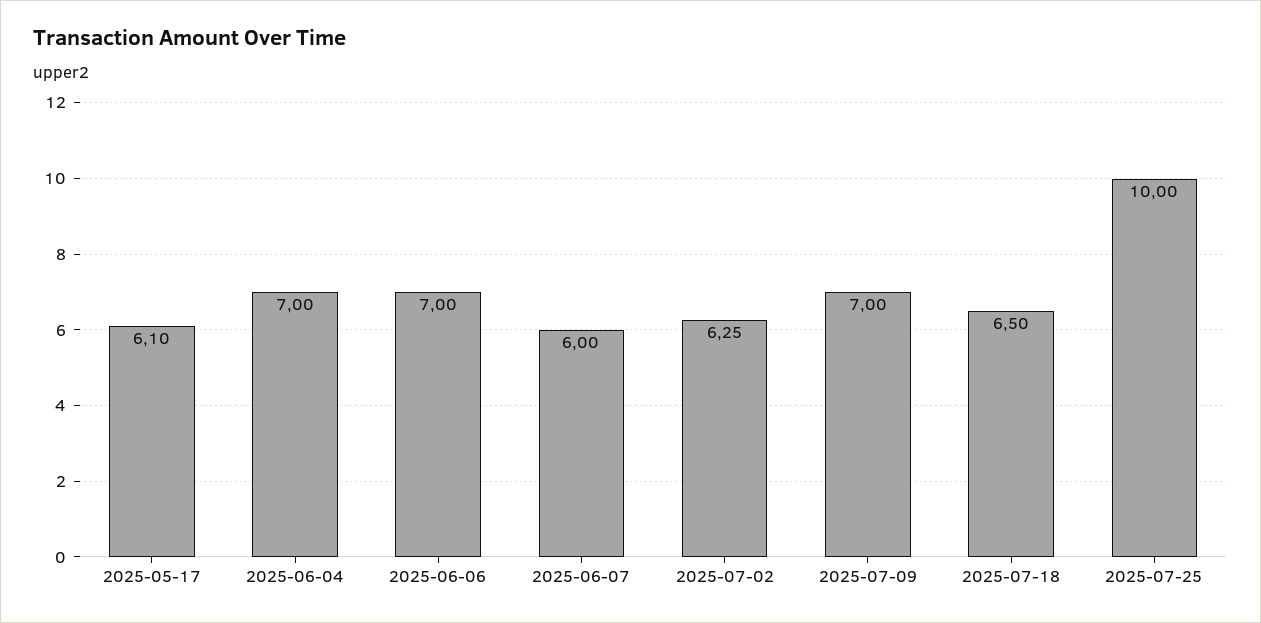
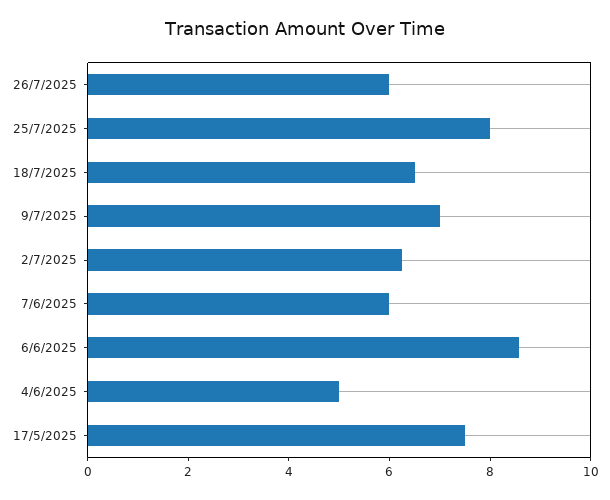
2025-05-17: 6.1 -> 7.5
2025-06-04: 7 -> 5
2025-06-06: 7 -> 8.5
2025-07-25: 10 -> 8
26/7/2025: none -> 6

